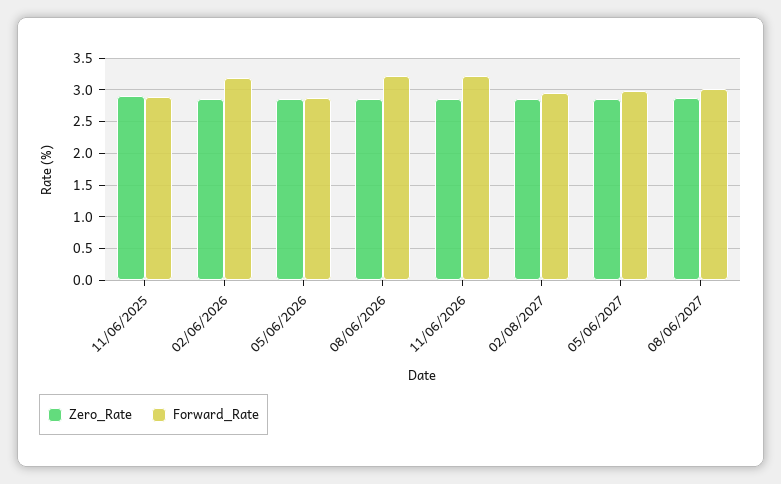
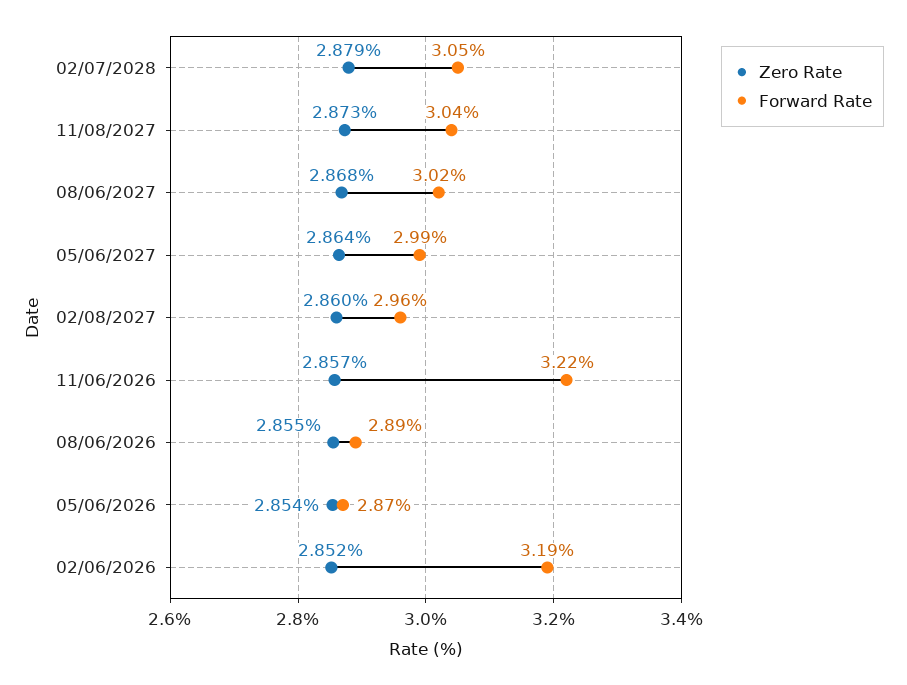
Zero_Rate, 11/06/2025: 2.9 -> none
Forward_Rate, 11/06/2025: 2.9 -> none
Forward_Rate, 08/06/2026: 3.2 -> 2.89
Zero_Rate, 02/07/2028: none -> 2.879
Forward_Rate, 02/07/2028: none -> 3.05
Zero_Rate, 11/08/2027: none -> 2.873
Forward_Rate, 11/08/2027: none -> 3.04

